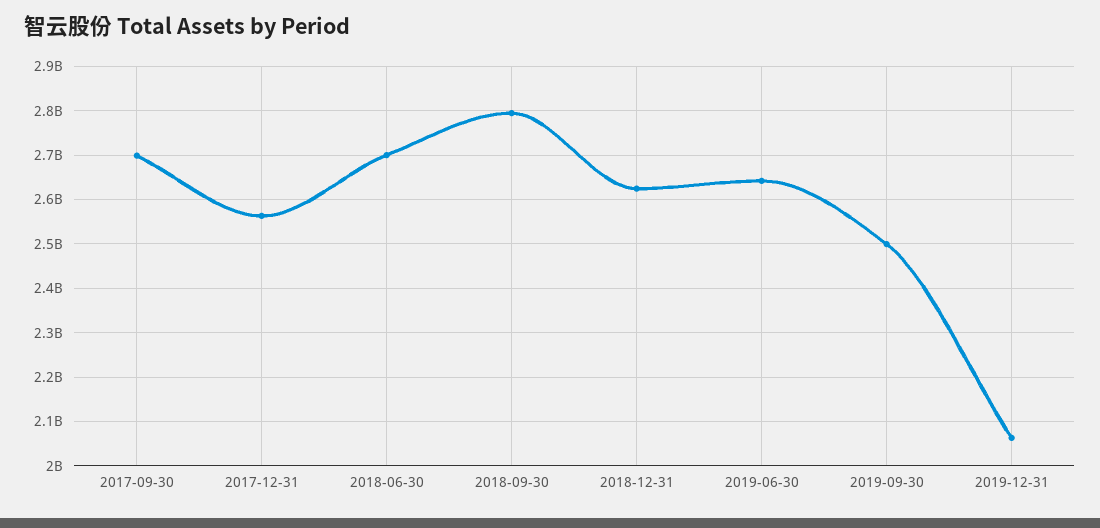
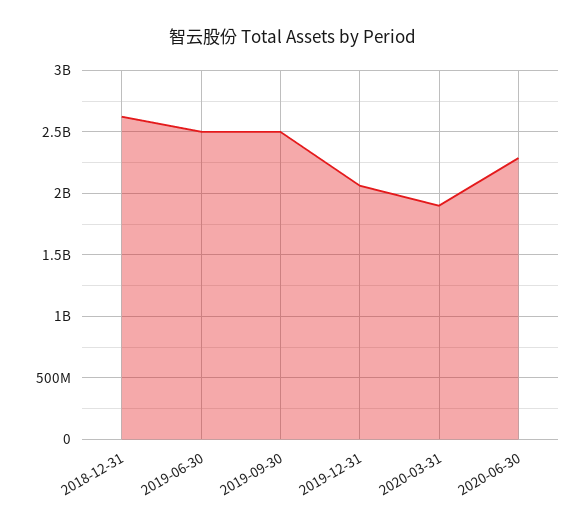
2017-09-30: 2700000000 -> none
2017-12-31: 2560000000 -> none
2018-06-30: 2700000000 -> none
2018-09-30: 2800000000 -> none
2019-06-30: 2640000000 -> 2500000000
2020-03-31: none -> 1900000000
2020-06-30: none -> 2300000000

